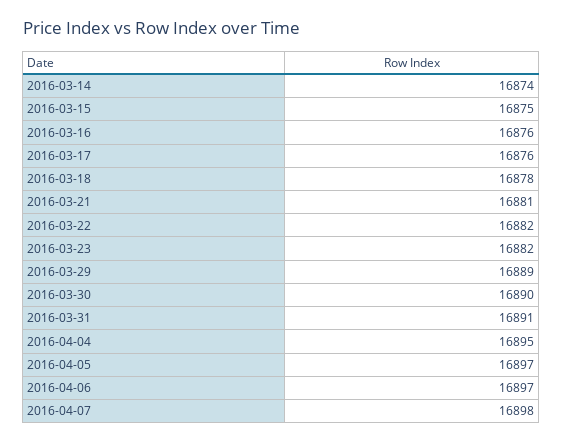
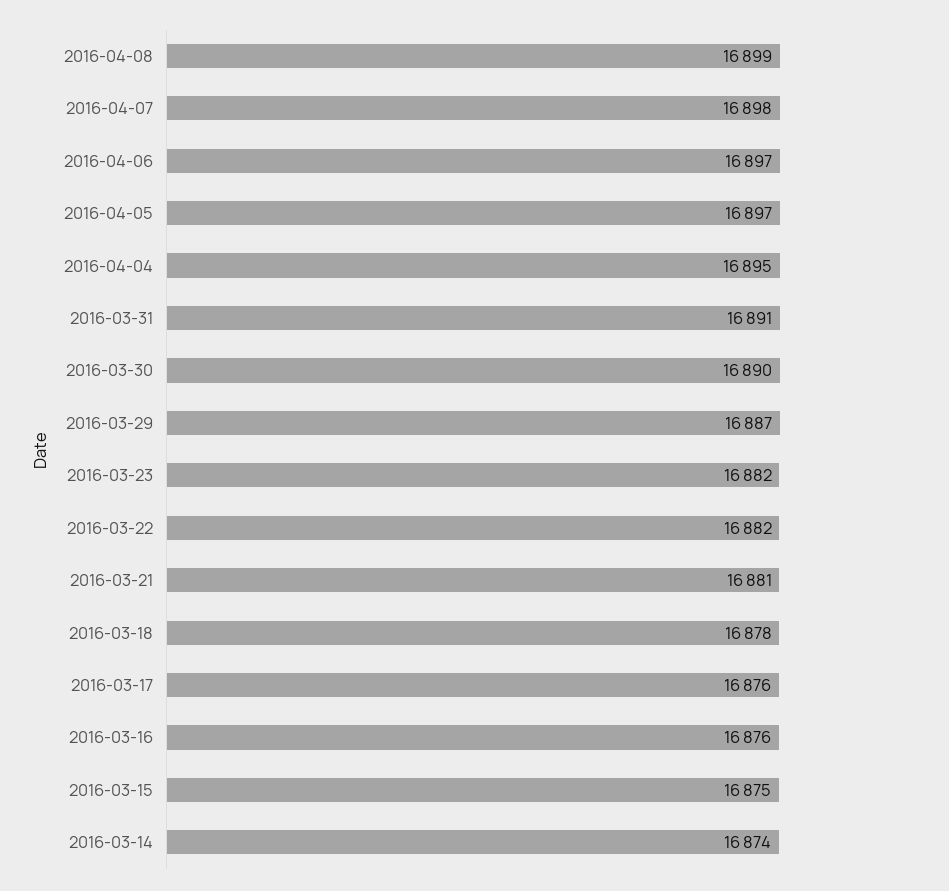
2016-03-29: 16889 -> 16887
2016-04-08: none -> 16899

